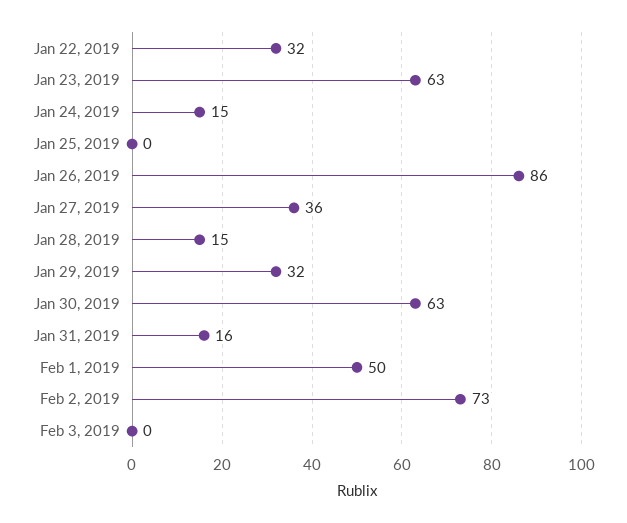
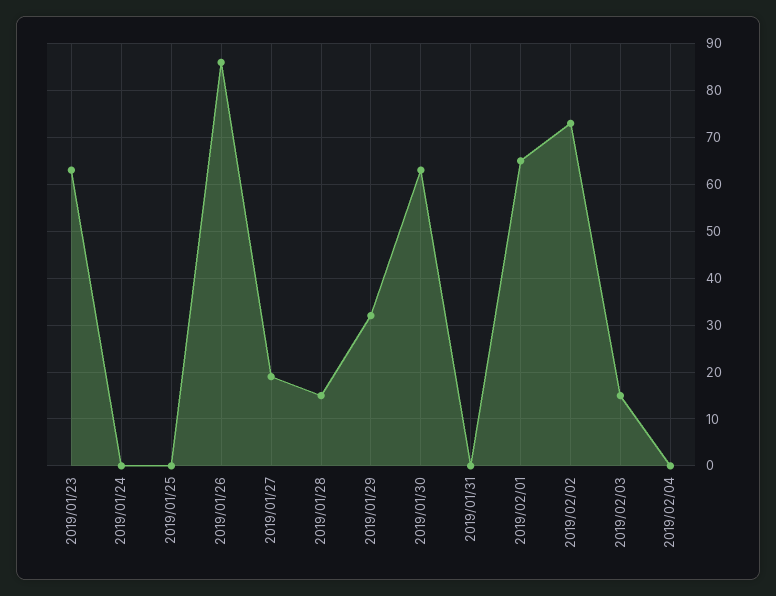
Jan 22, 2019: 32 -> none
Jan 24, 2019: 15 -> 0
Jan 27, 2019: 36 -> 20
Jan 31, 2019: 16 -> 0
Feb 1, 2019: 50 -> 65
Feb 3, 2019: 0 -> 15
2019/02/04: none -> 0

